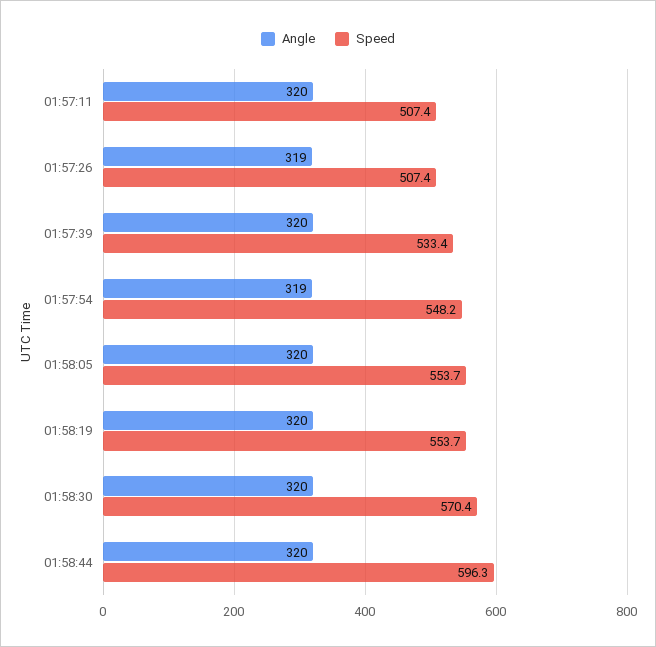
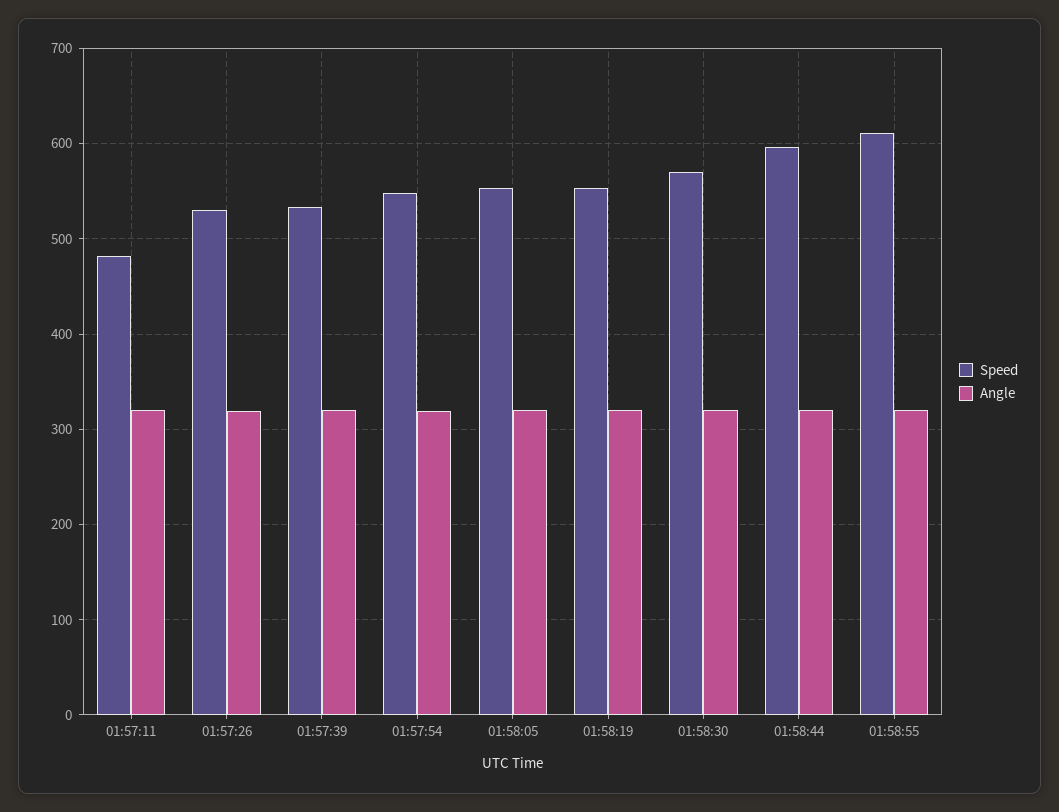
Speed, 01:57:11: 507.4 -> 480
Speed, 01:57:26: 507.4 -> 530
Speed, 01:58:55: none -> 610
Angle, 01:58:55: none -> 320

